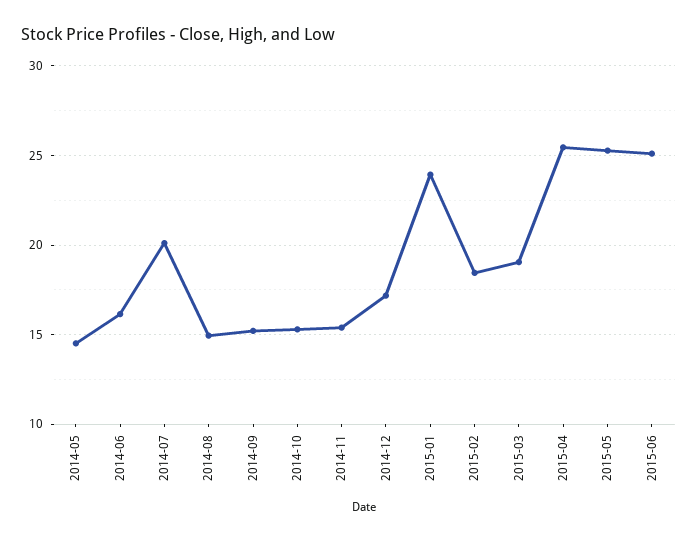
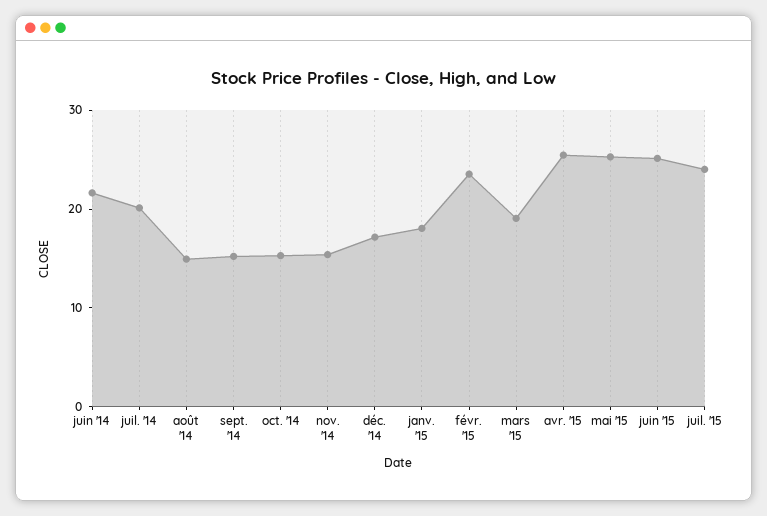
2014-05: 14.5 -> none
2014-06: 16 -> 22
2015-01: 24 -> 18
2015-02: 18.5 -> 24
juil. '15: none -> 24

